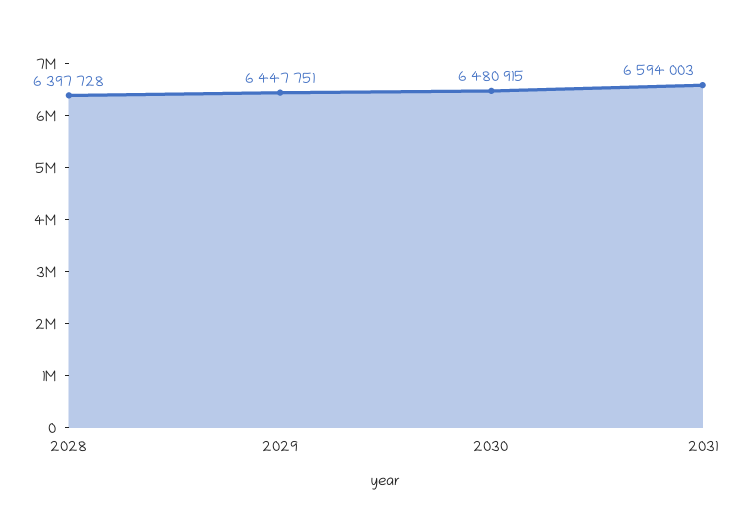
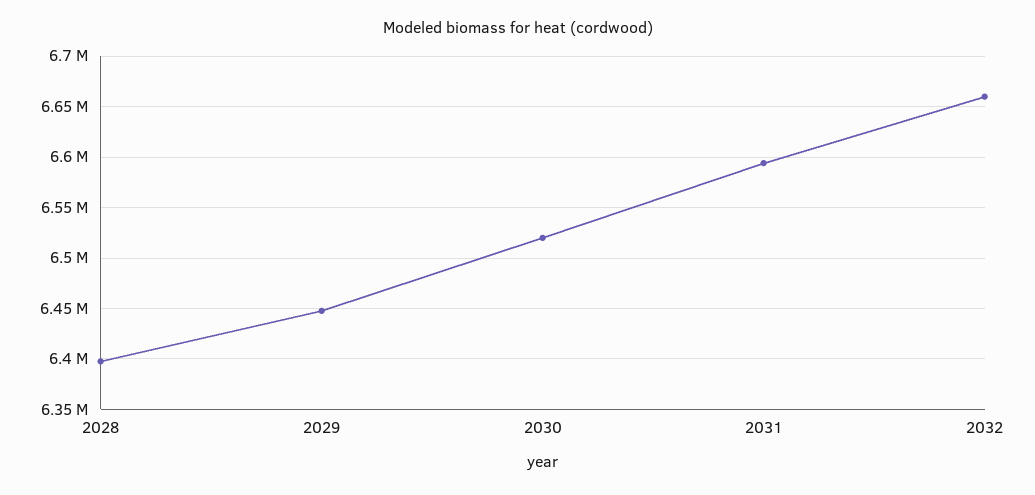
2030: 6480915 -> 6520000
2032: none -> 6660000

